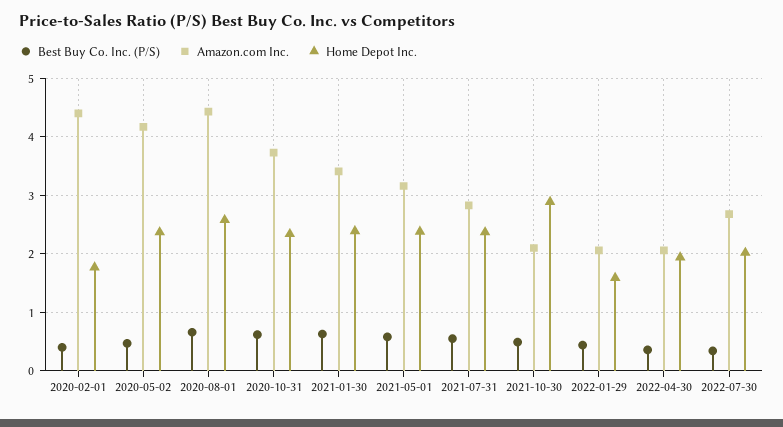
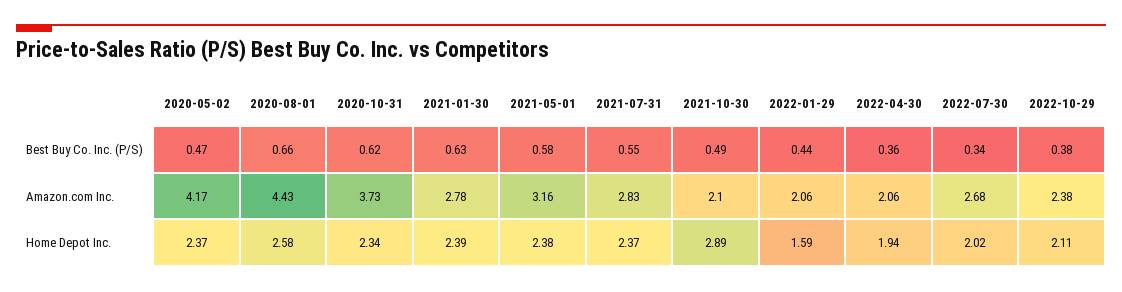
Best Buy Co. Inc. (P/S), 2020-02-01: 0.4 -> none
Amazon.com Inc., 2020-02-01: 4.4 -> none
Home Depot Inc., 2020-02-01: 1.8 -> none
Amazon.com Inc., 2021-01-30: 3.4 -> 2.78
Best Buy Co. Inc. (P/S), 2022-10-29: none -> 0.38
Amazon.com Inc., 2022-10-29: none -> 2.38
Home Depot Inc., 2022-10-29: none -> 2.11

